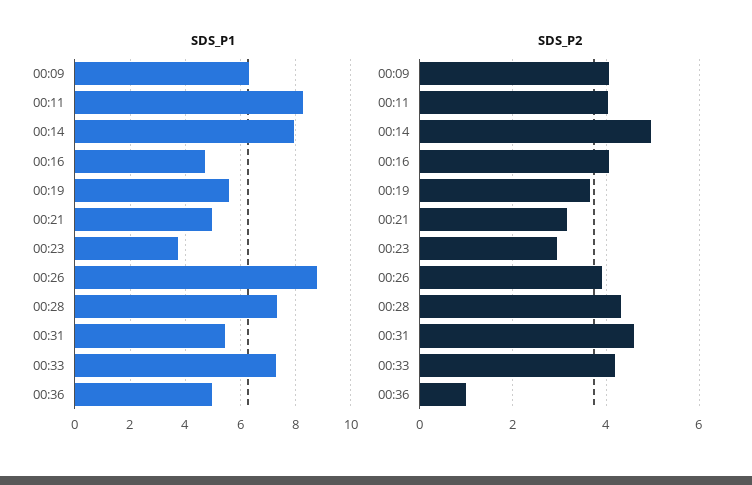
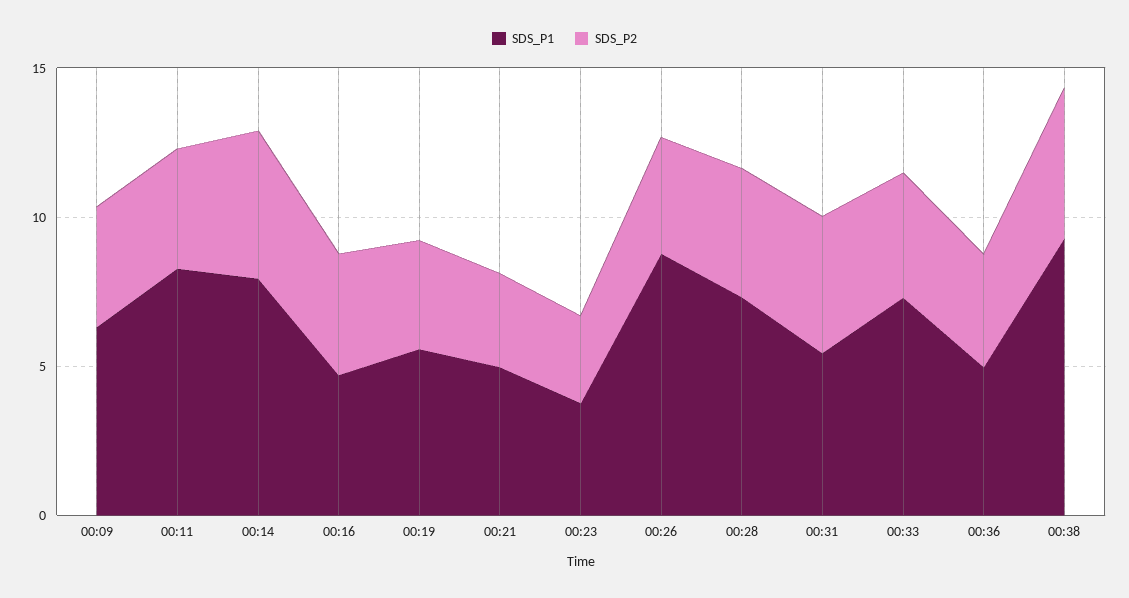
SDS_P2, 00:36: 1 -> 4
SDS_P1, 00:38: none -> 9
SDS_P2, 00:38: none -> 5

